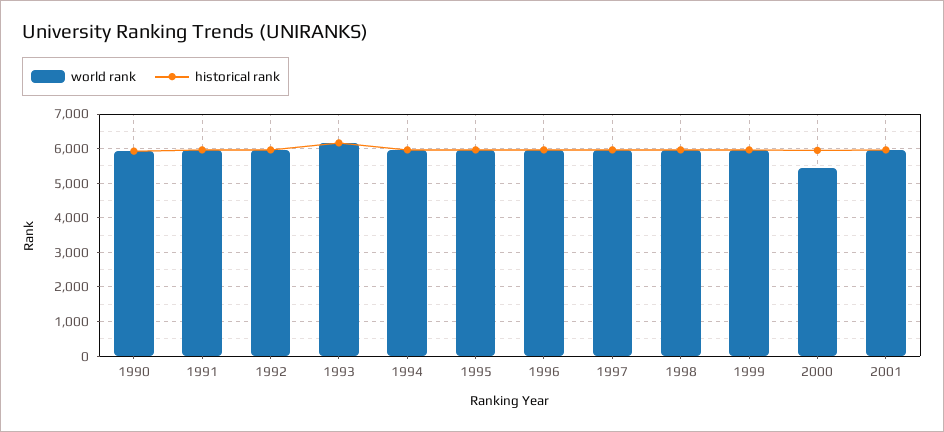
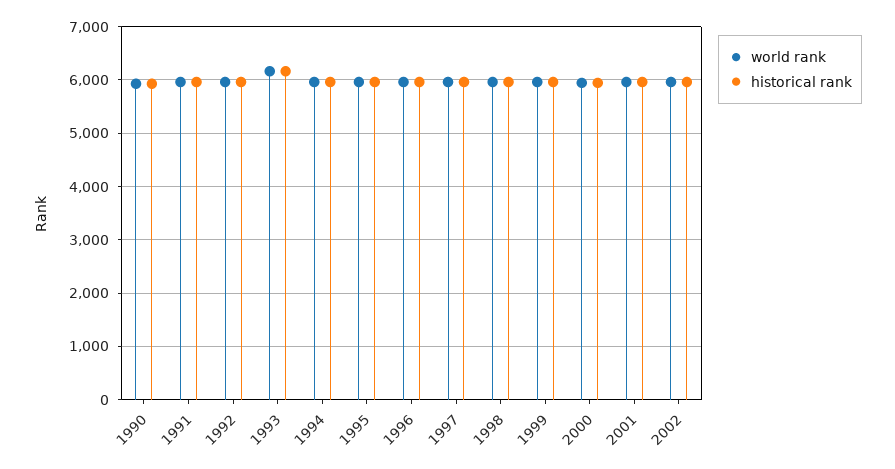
world rank, 2000: 5400 -> 6000
world rank, 2002: none -> 6000
historical rank, 2002: none -> 6000

